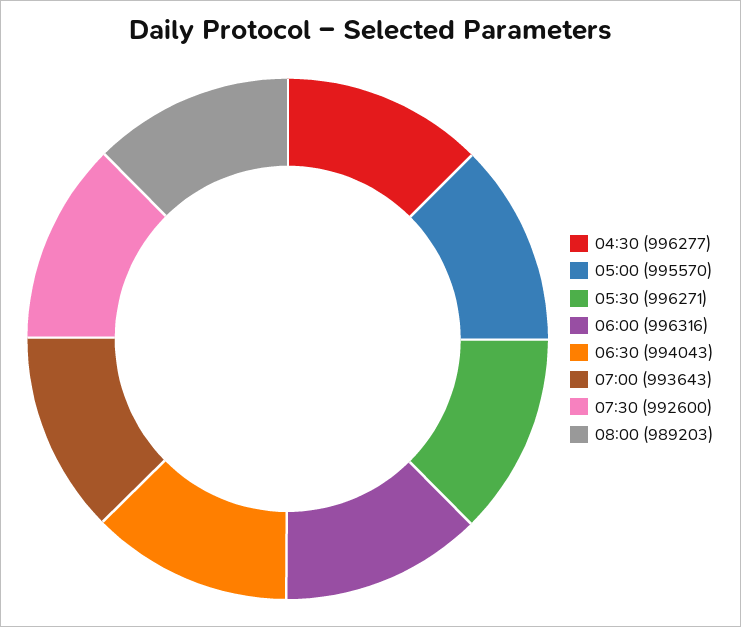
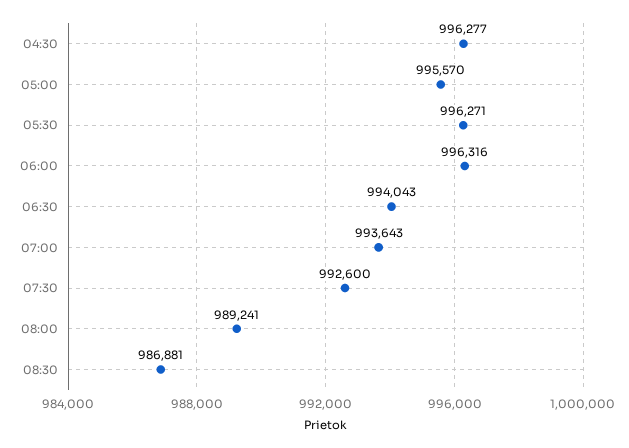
08:00: 989203 -> 989241
08:30: none -> 986881

